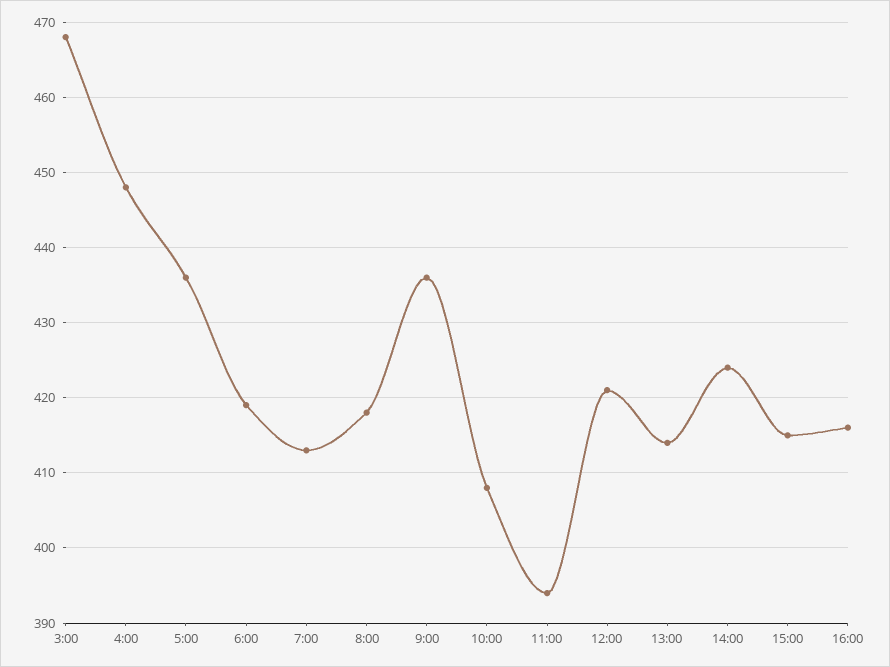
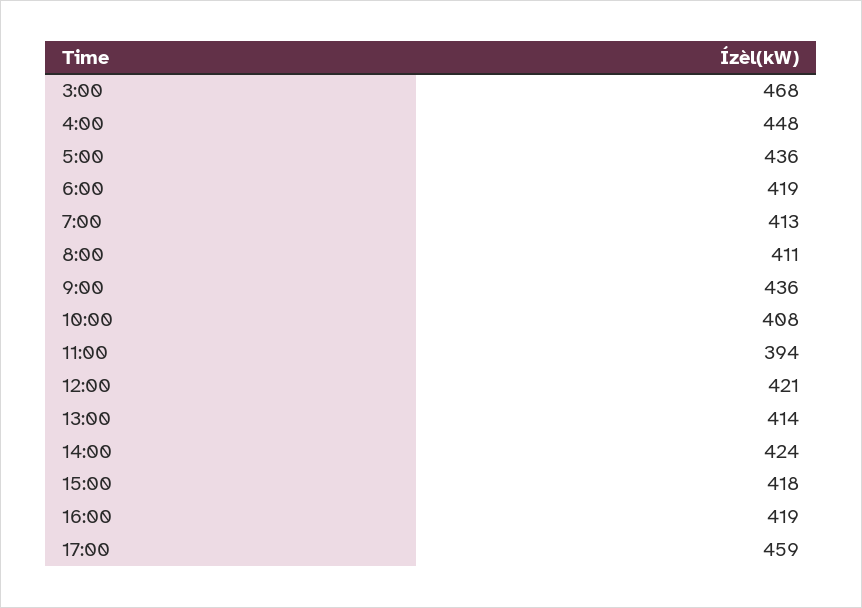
8:00: 418 -> 411
15:00: 415 -> 418
16:00: 416 -> 419
17:00: none -> 459

